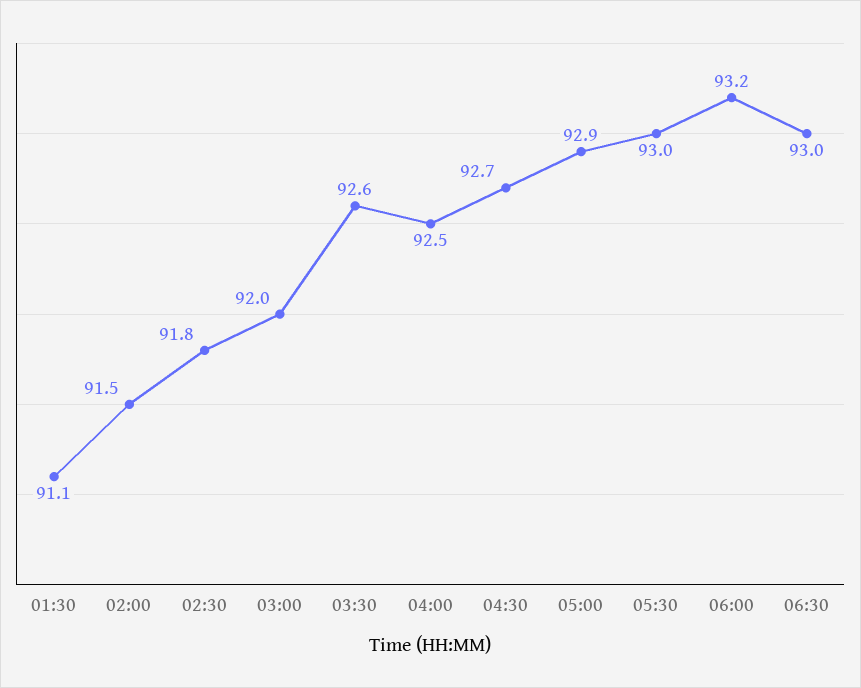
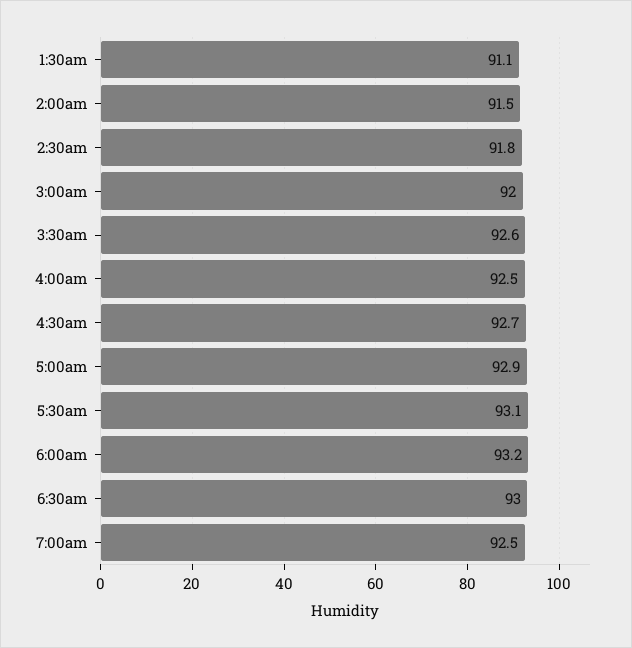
05:30: 93 -> 93.1
7:00am: none -> 92.5

